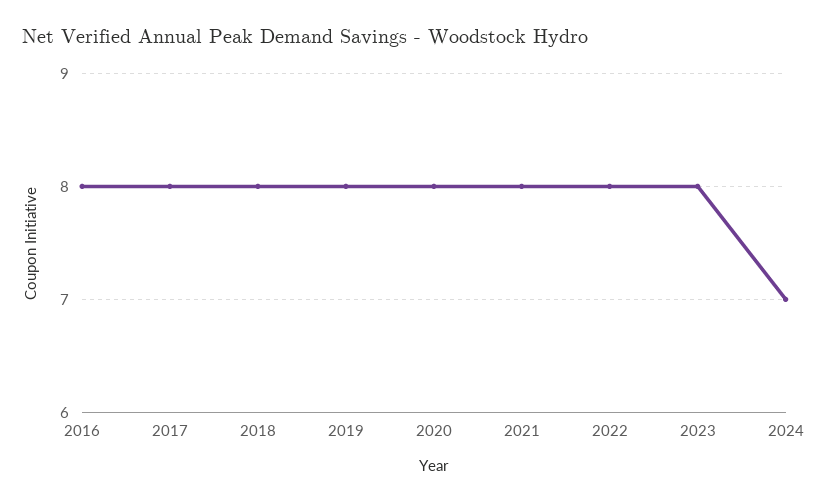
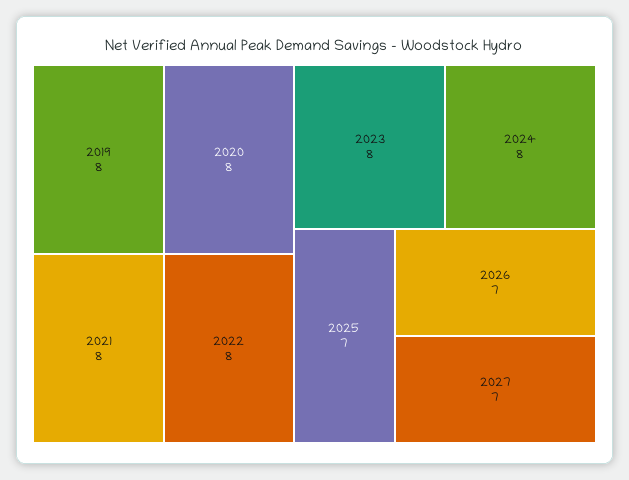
2016: 8 -> none
2017: 8 -> none
2018: 8 -> none
2024: 7 -> 8
2025: none -> 7
2026: none -> 7
2027: none -> 7

